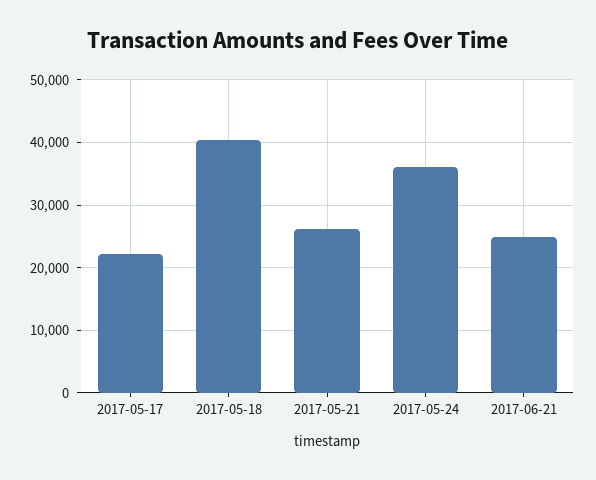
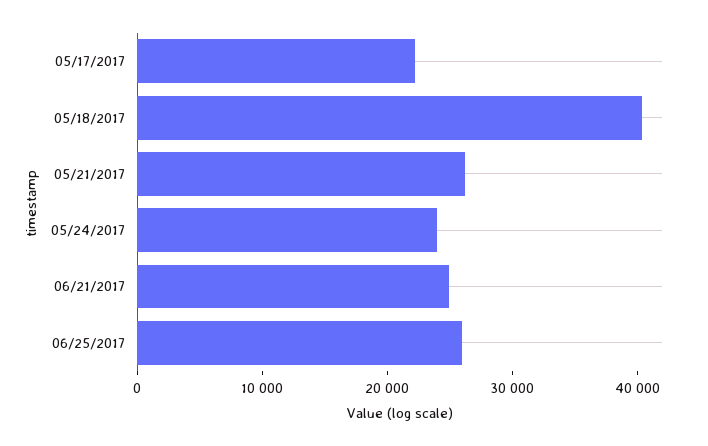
2017-05-24: 36000 -> 24000
06/25/2017: none -> 26000

